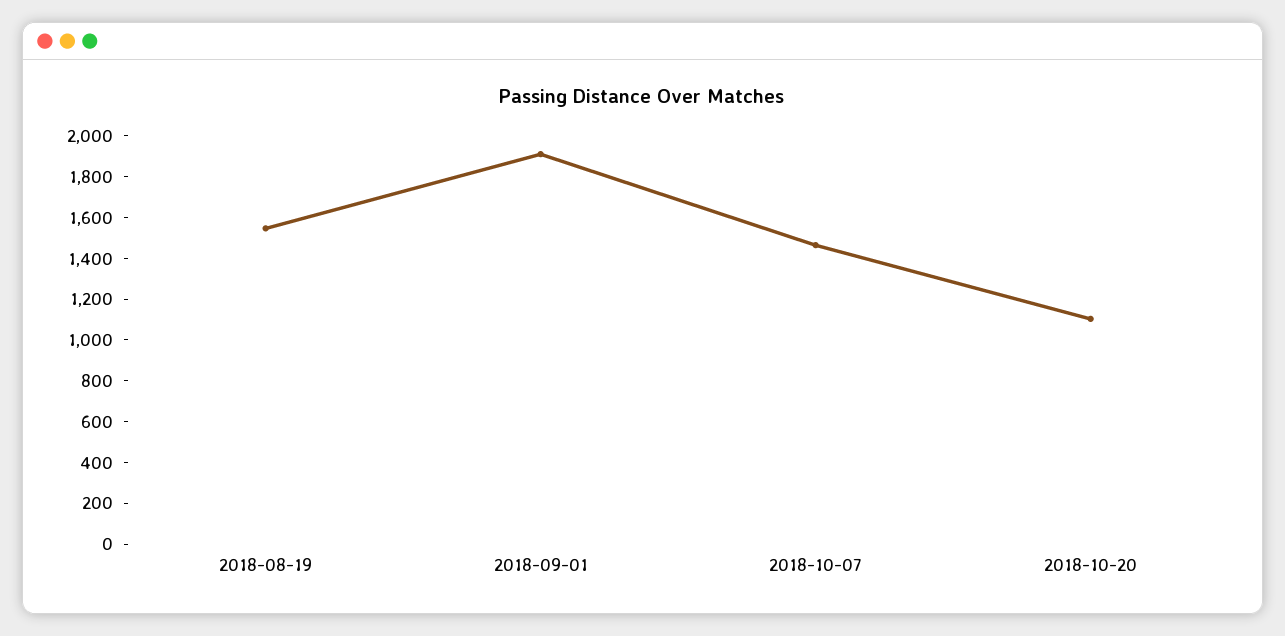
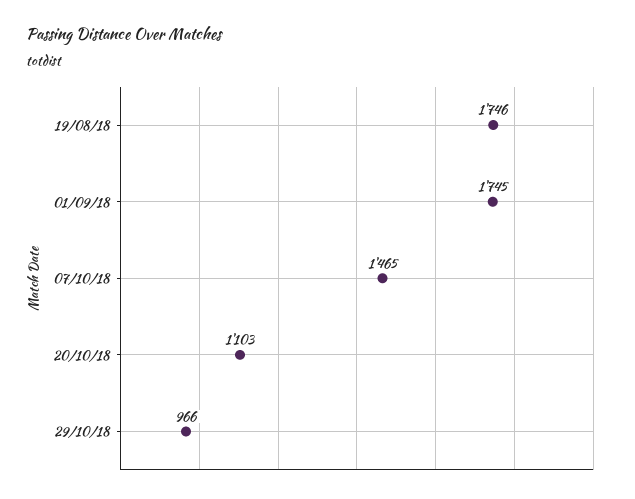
2018-08-19: 1550 -> 1746
2018-09-01: 1900 -> 1745
29/10/18: none -> 966

